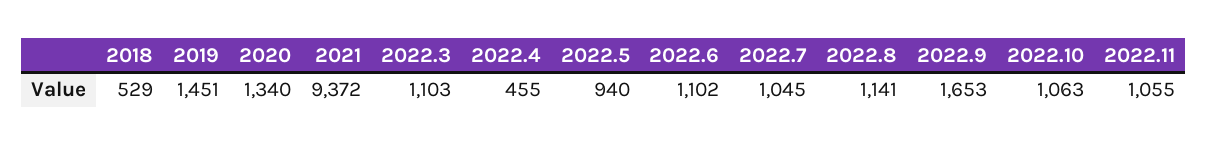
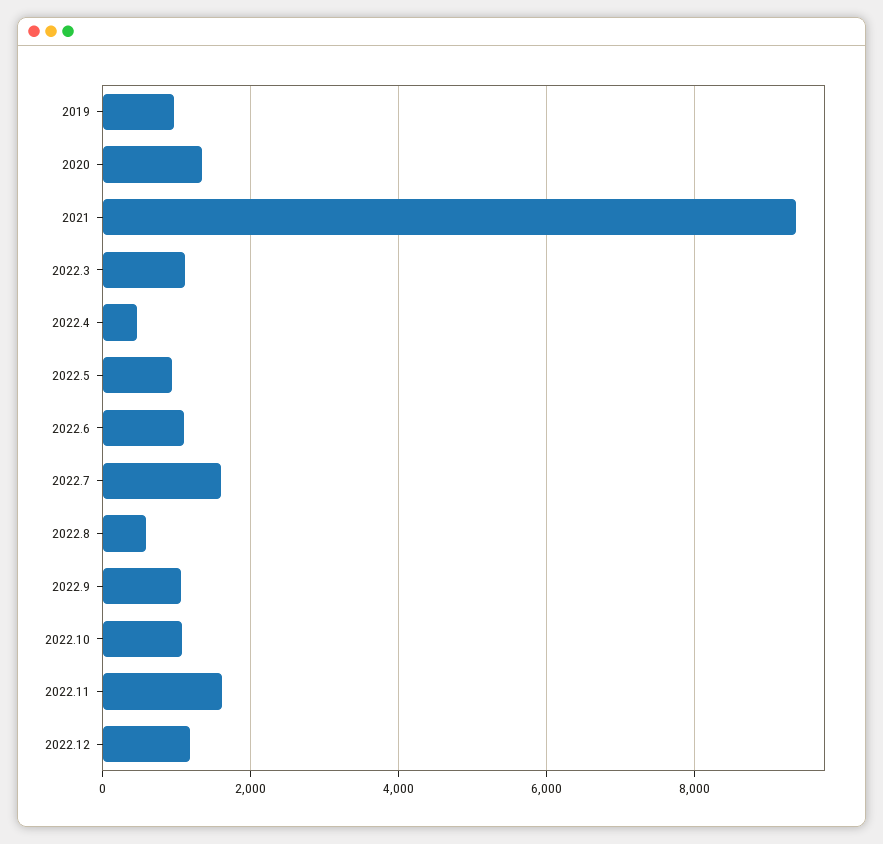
2018: 529 -> none
2019: 1451 -> 1000
2022.7: 1045 -> 1600
2022.8: 1141 -> 600
2022.9: 1653 -> 1000
2022.11: 1055 -> 1600
2022.12: none -> 1200

